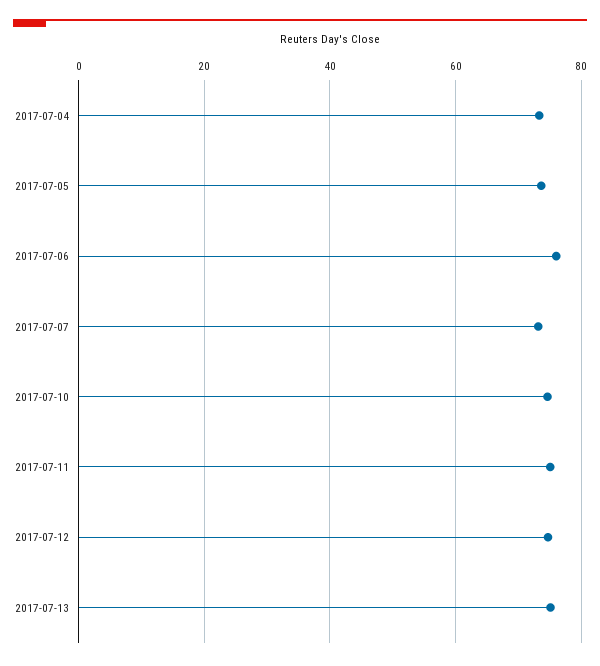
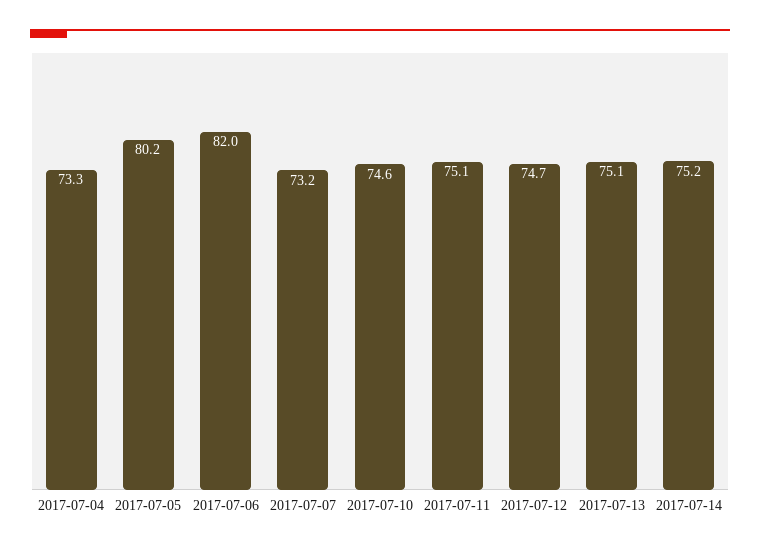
2017-07-05: 74 -> 80.2
2017-07-06: 76 -> 82
2017-07-14: none -> 75.2

